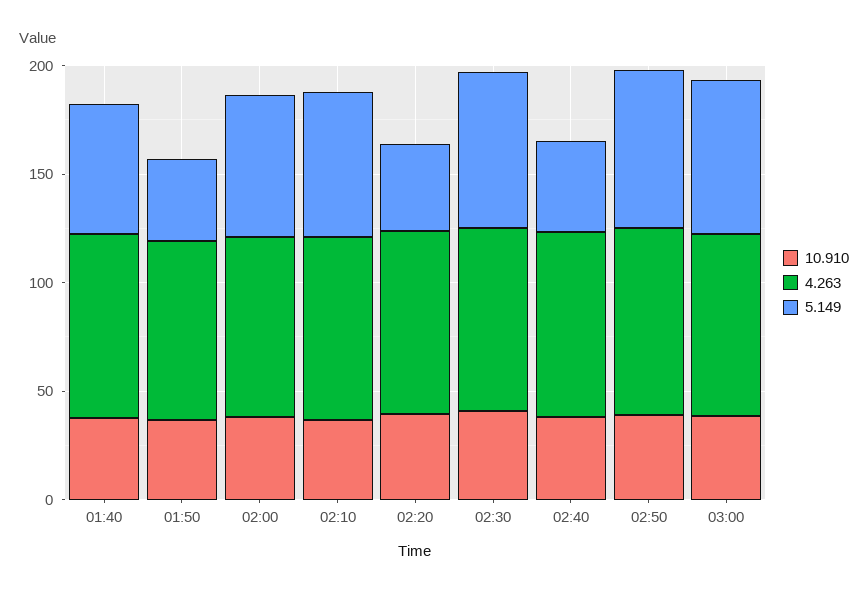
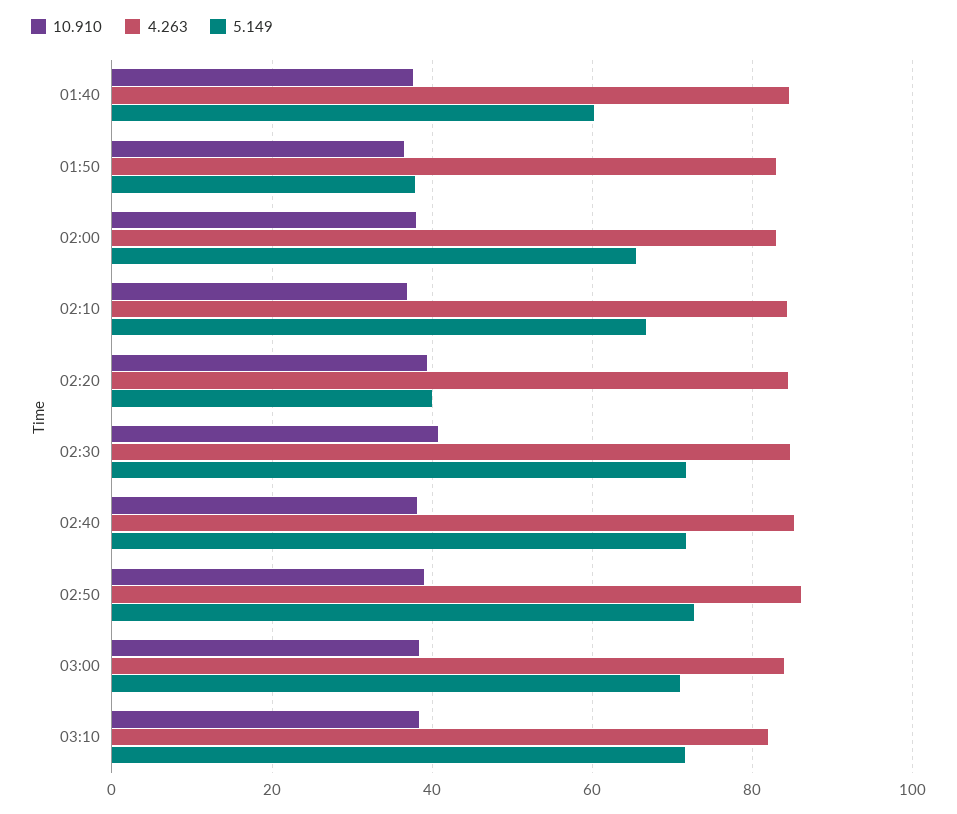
5.149, 02:40: 40 -> 72
10.910, 03:10: none -> 38
4.263, 03:10: none -> 82
5.149, 03:10: none -> 72

